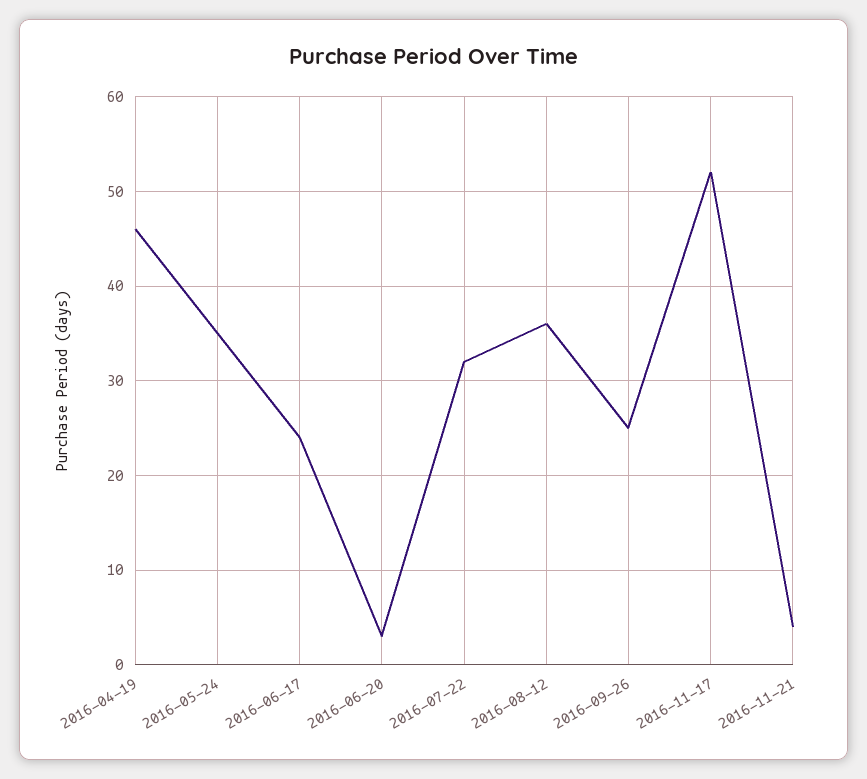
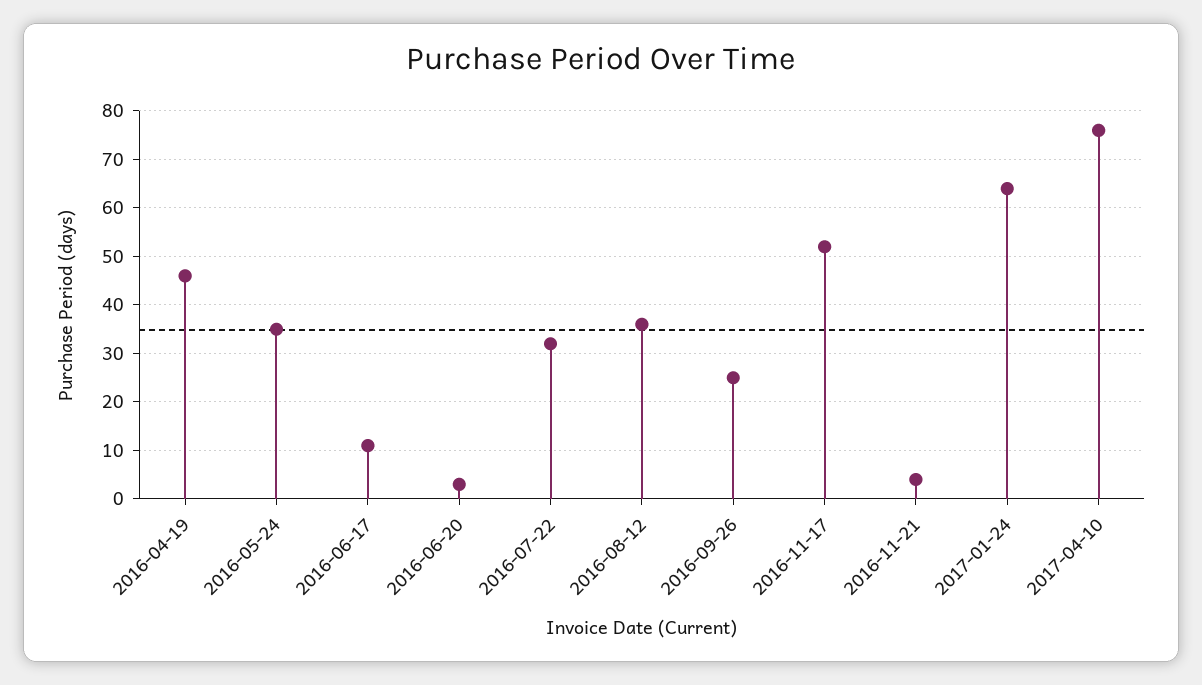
2016-06-17: 24 -> 10
2017-01-24: none -> 65
2017-04-10: none -> 75

